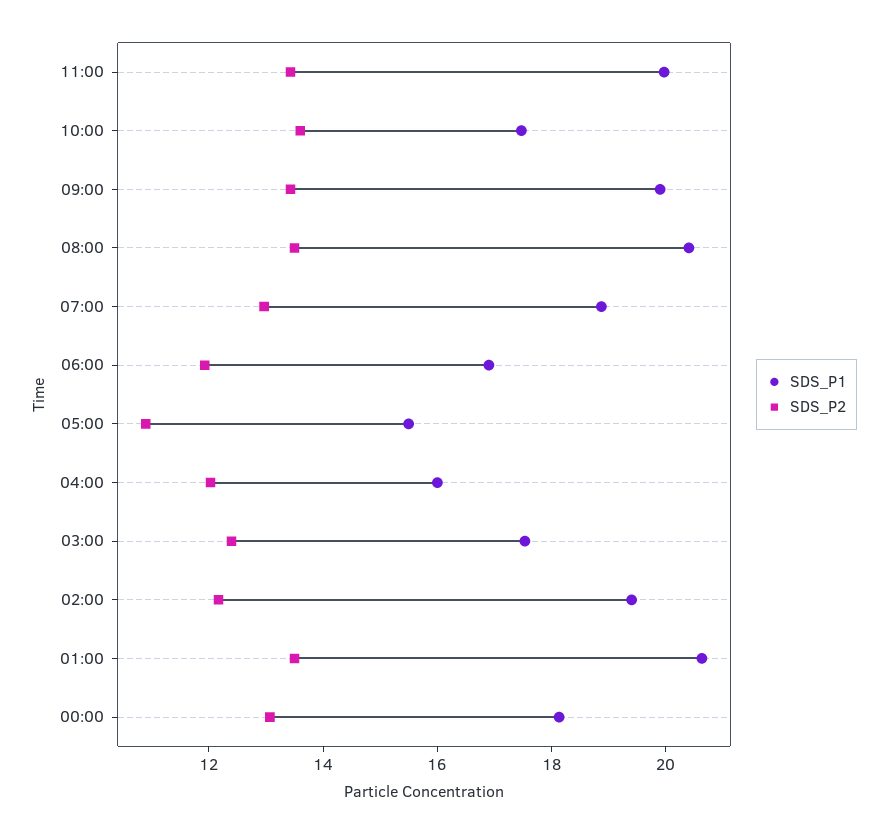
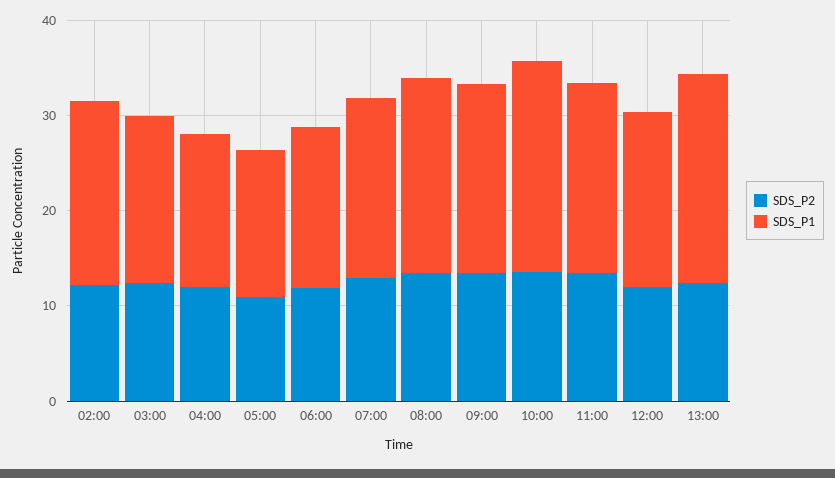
SDS_P1, 10:00: 17.5 -> 22
SDS_P1, 01:00: 20.5 -> none
SDS_P2, 01:00: 13.5 -> none
SDS_P1, 00:00: 18 -> none
SDS_P2, 00:00: 13 -> none
SDS_P2, 12:00: none -> 12
SDS_P1, 12:00: none -> 18
SDS_P2, 13:00: none -> 12
SDS_P1, 13:00: none -> 22

